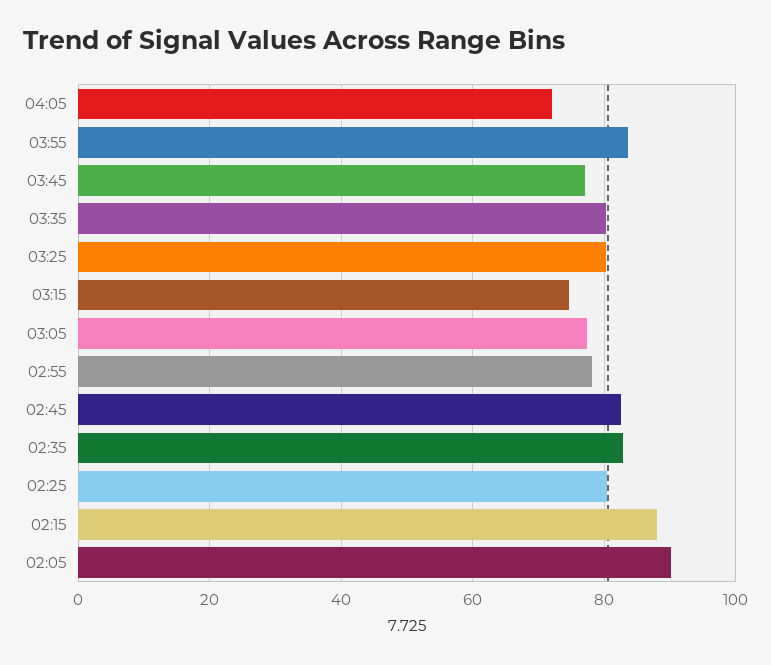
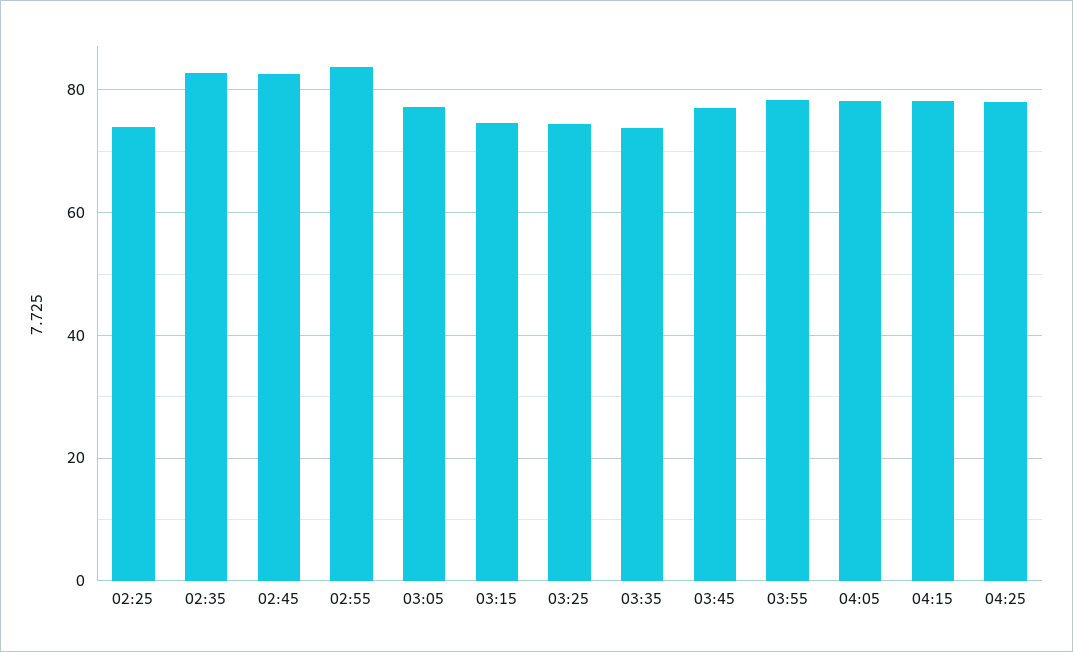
04:05: 72 -> 78
03:55: 84 -> 78
03:35: 80 -> 74
03:25: 80 -> 74
02:55: 78 -> 84
02:25: 80 -> 74
02:15: 88 -> none
02:05: 90 -> none
04:15: none -> 78
04:25: none -> 78

